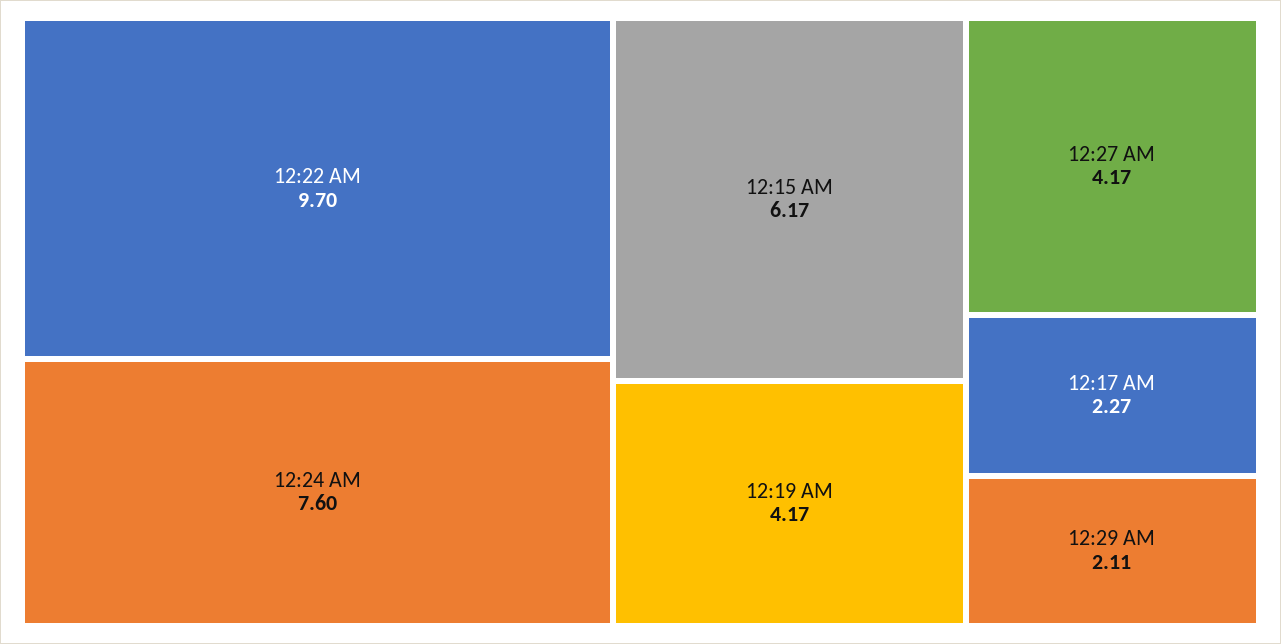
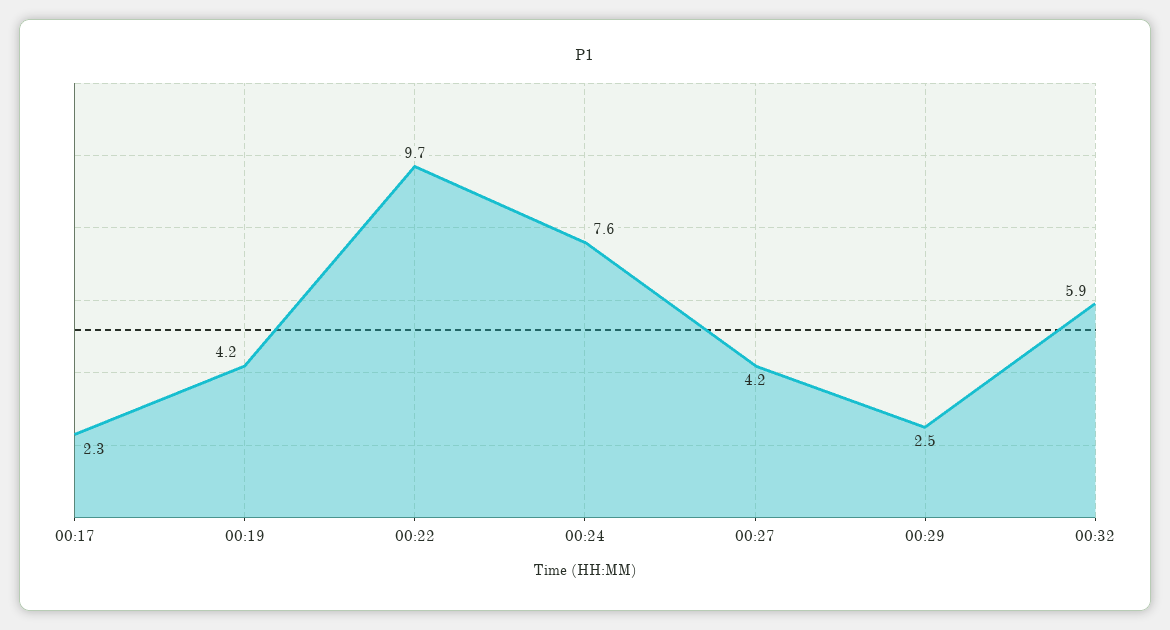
12:15 AM: 6.17 -> none
12:29 AM: 2.11 -> 2.5
00:32: none -> 5.9

